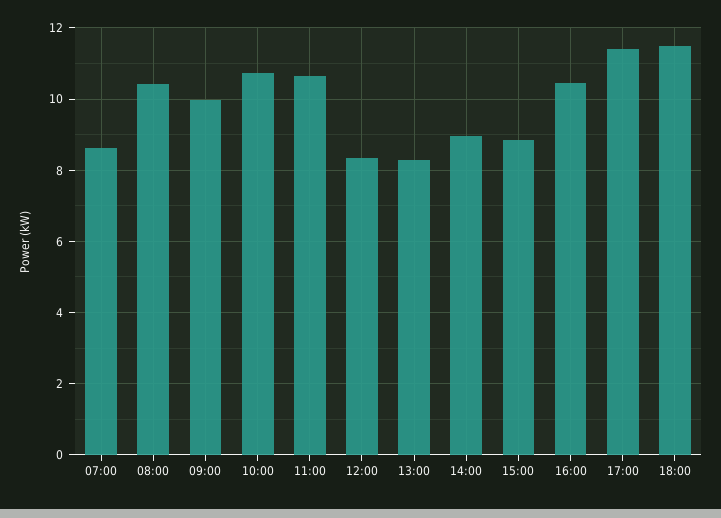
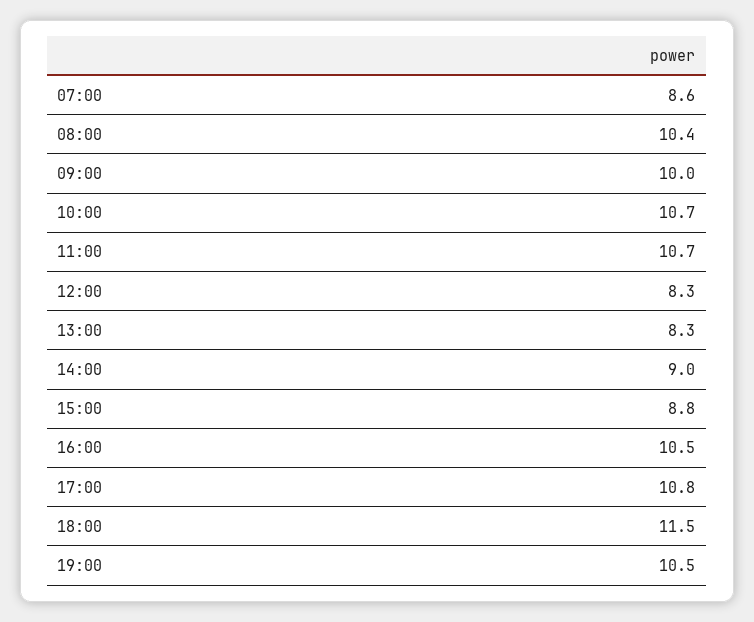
17:00: 11.4 -> 10.8
19:00: none -> 10.5

